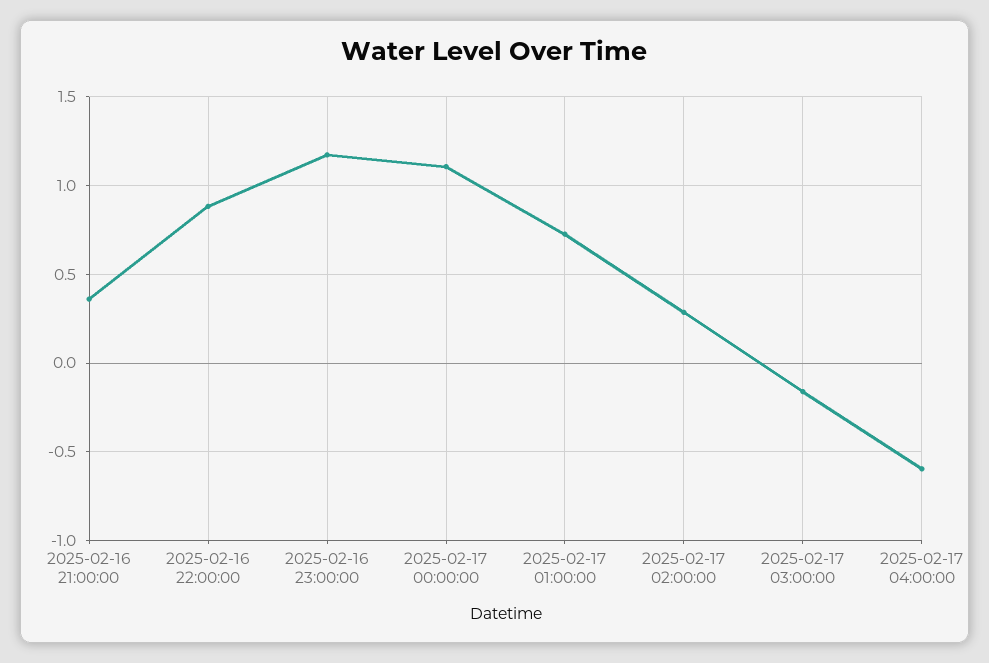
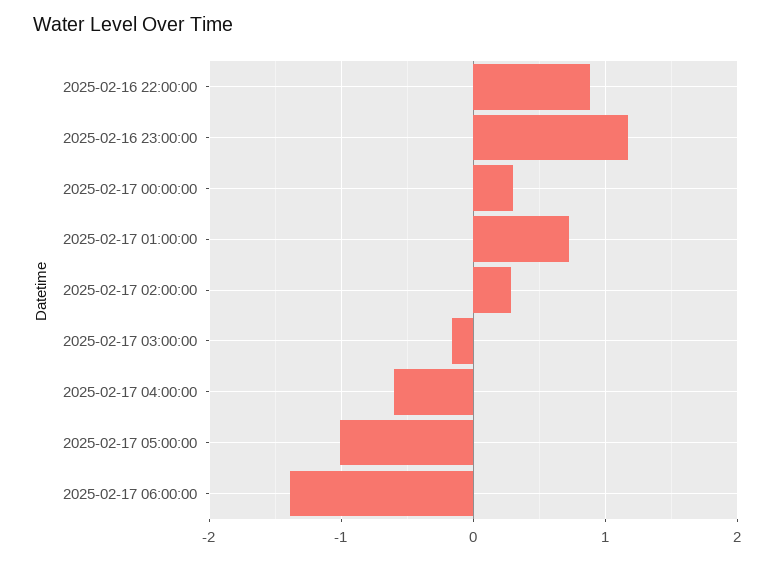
2025-02-16 21:00:00: 0.35 -> none
2025-02-17 00:00:00: 1.1 -> 0.3
2025-02-17 05:00:00: none -> -1
2025-02-17 06:00:00: none -> -1.4

